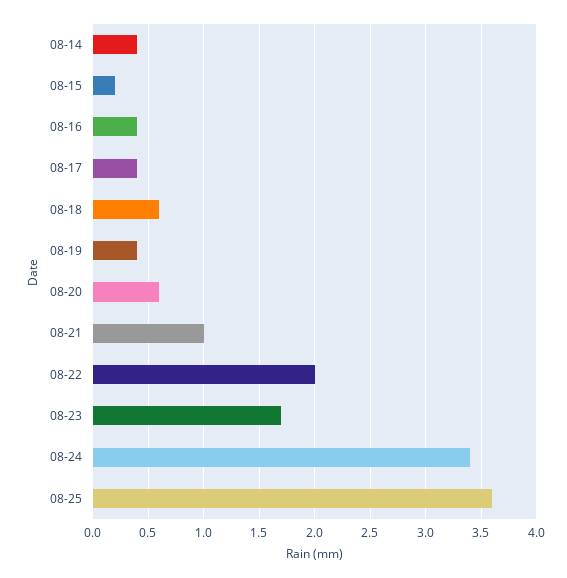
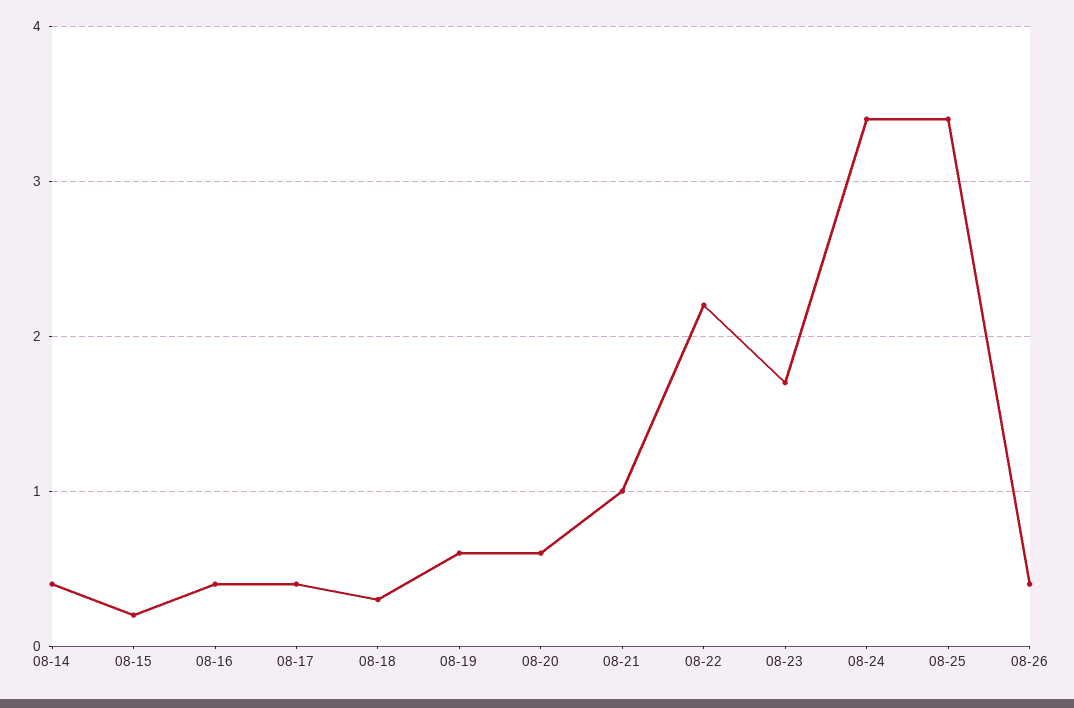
08-18: 0.6 -> 0.3
08-19: 0.4 -> 0.6
08-22: 2 -> 2.2
08-25: 3.6 -> 3.4
08-26: none -> 0.4

